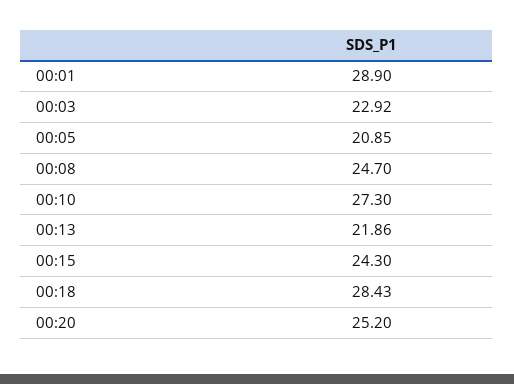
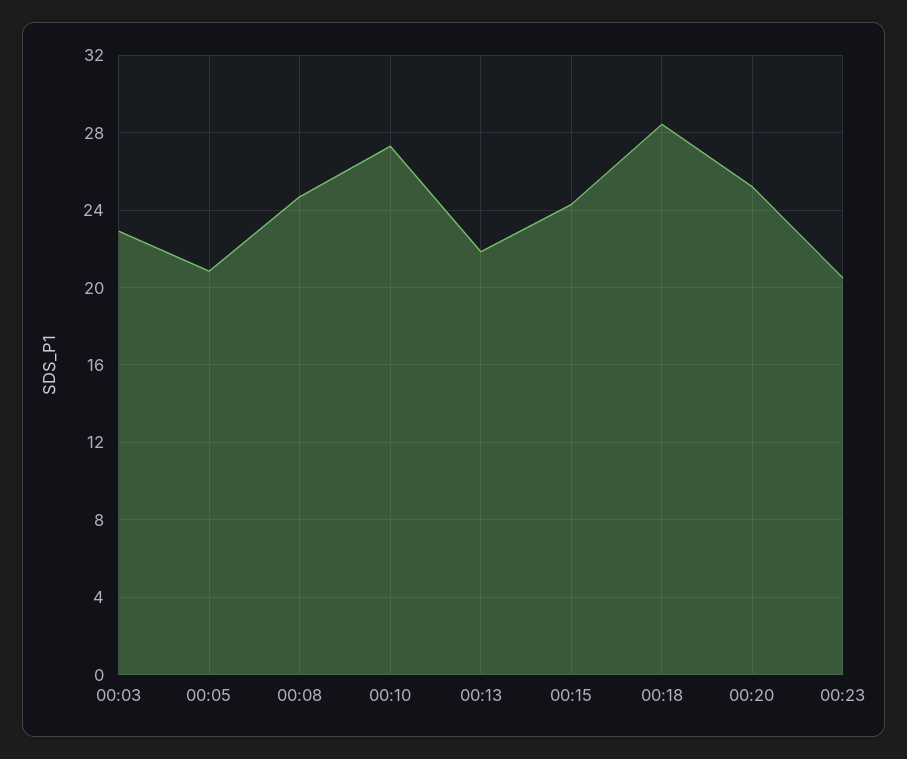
00:01: 28.9 -> none
00:23: none -> 20.5

